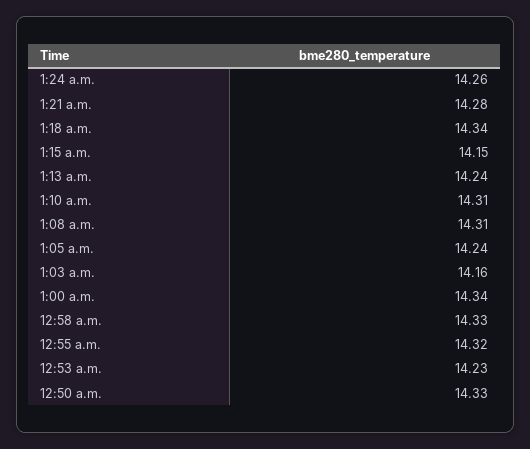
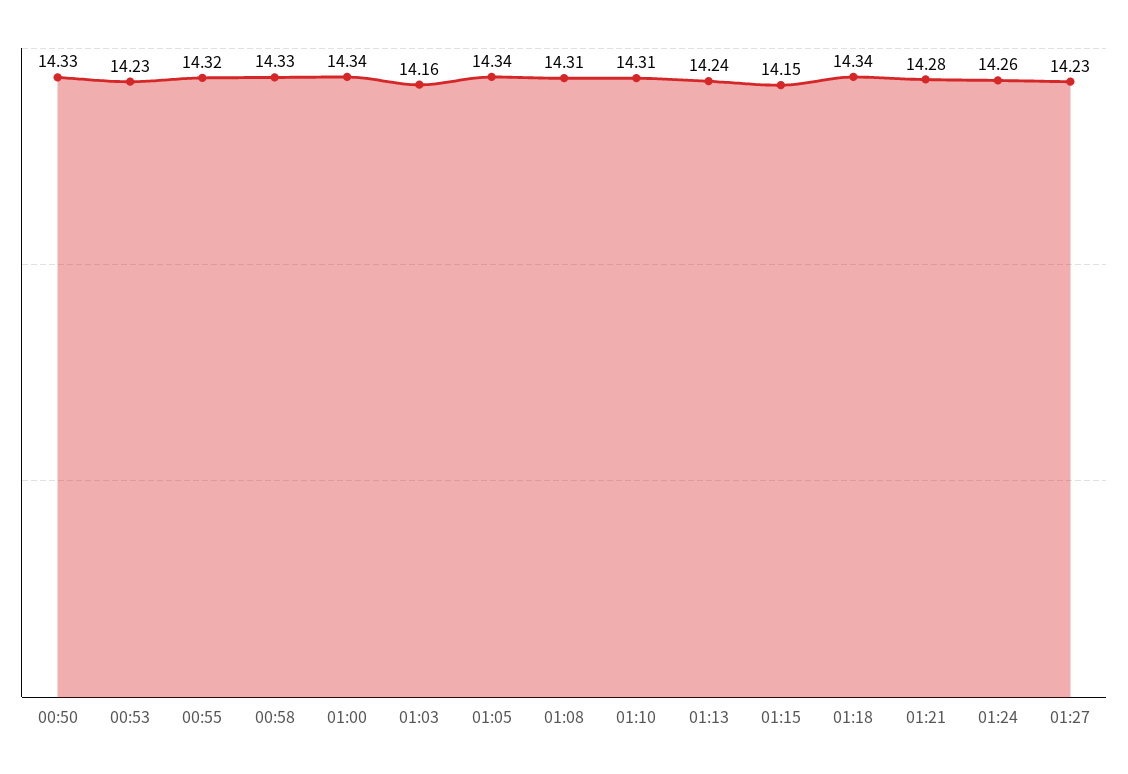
1:05 a.m.: 14.24 -> 14.34
01:27: none -> 14.23

